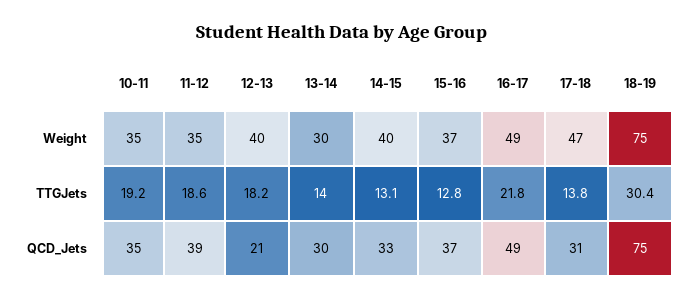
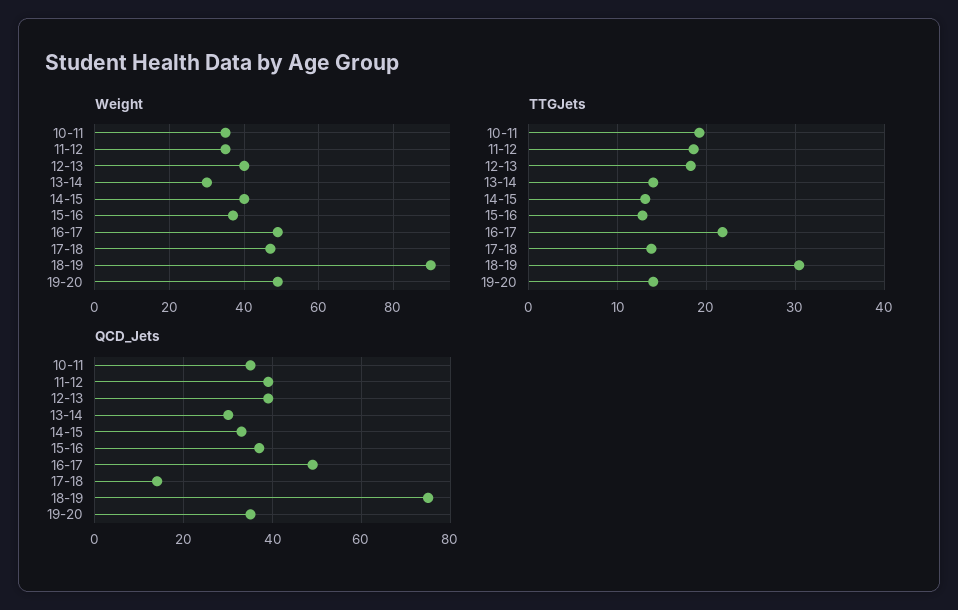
Weight, 18-19: 75 -> 90
QCD_Jets, 12-13: 21 -> 40
QCD_Jets, 17-18: 31 -> 15
Weight, 19-20: none -> 50
TTGJets, 19-20: none -> 14
QCD_Jets, 19-20: none -> 35

